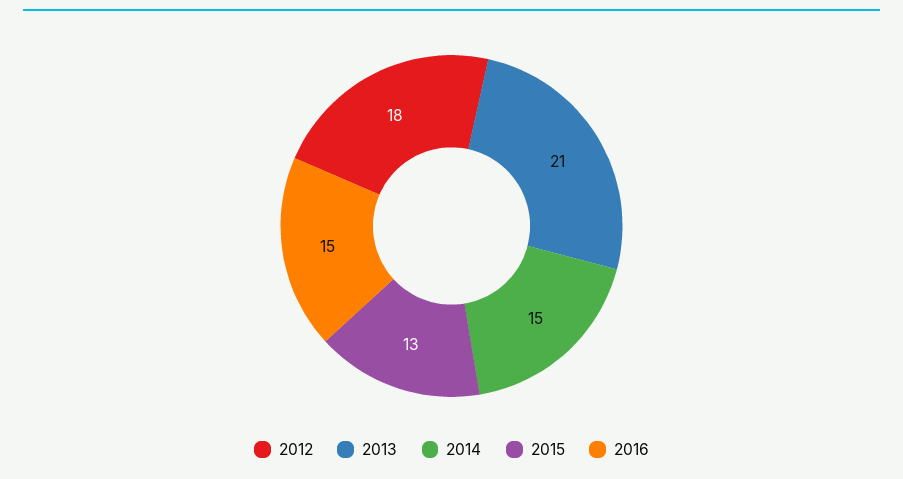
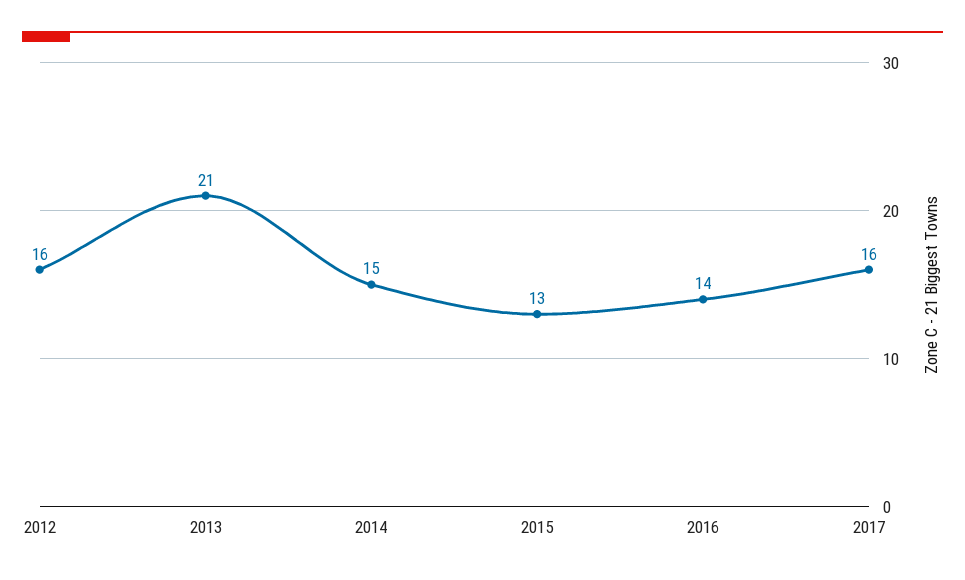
2012: 18 -> 16
2016: 15 -> 14
2017: none -> 16

